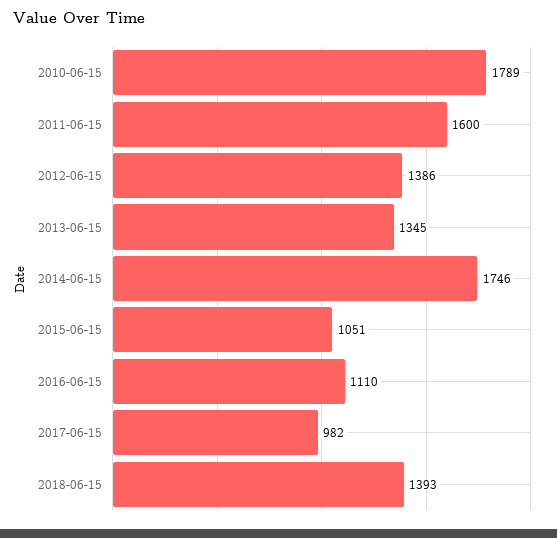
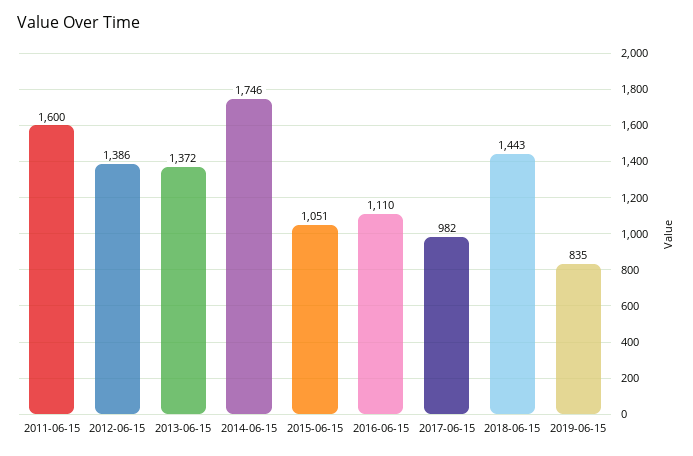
2010-06-15: 1789 -> none
2013-06-15: 1345 -> 1372
2018-06-15: 1393 -> 1443
2019-06-15: none -> 835

